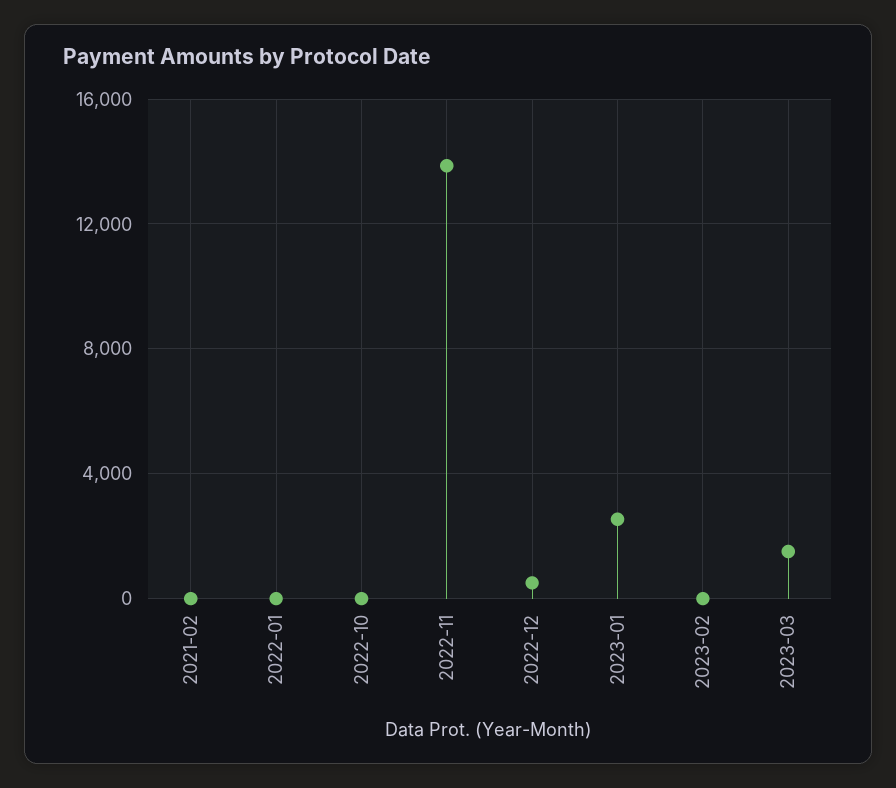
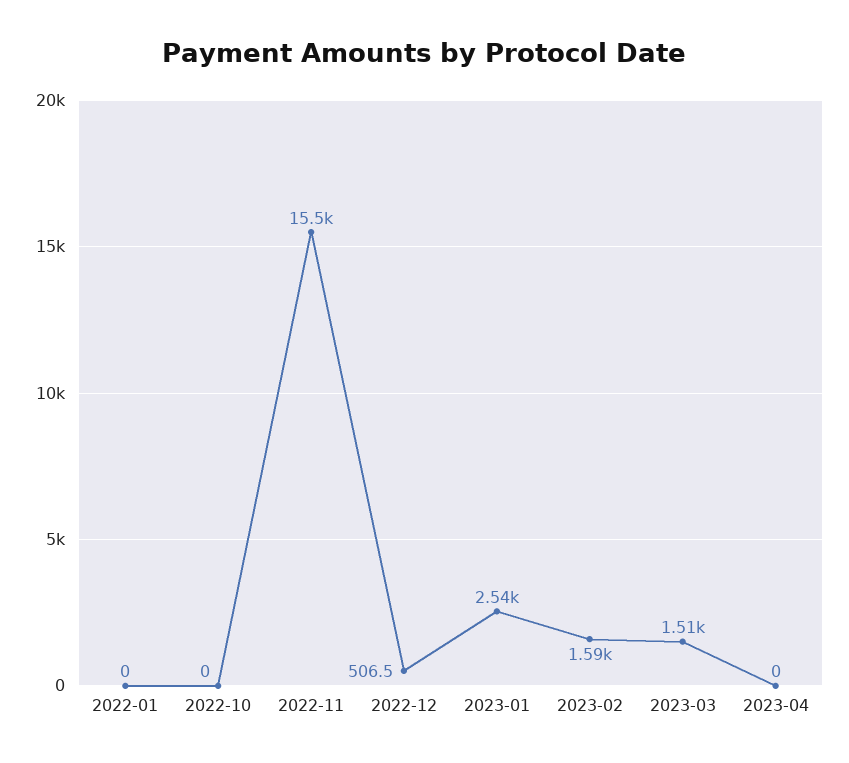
2021-02: 0 -> none
2022-11: 14000 -> 15500
2023-02: 0 -> 1590
2023-04: none -> 0

